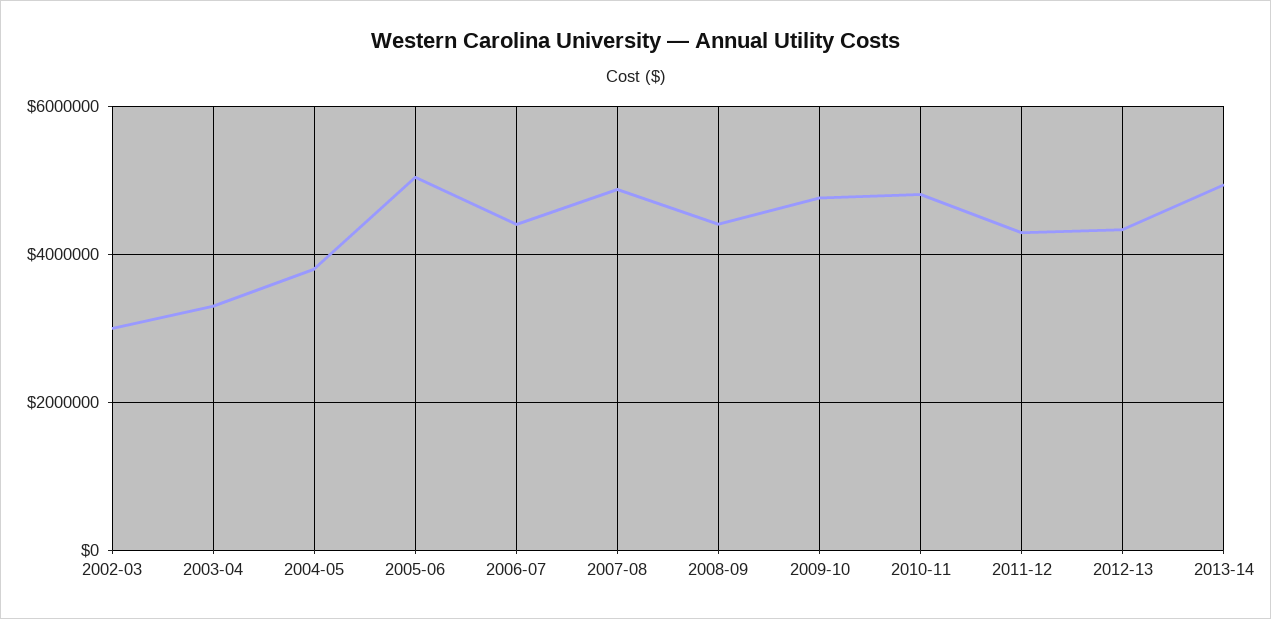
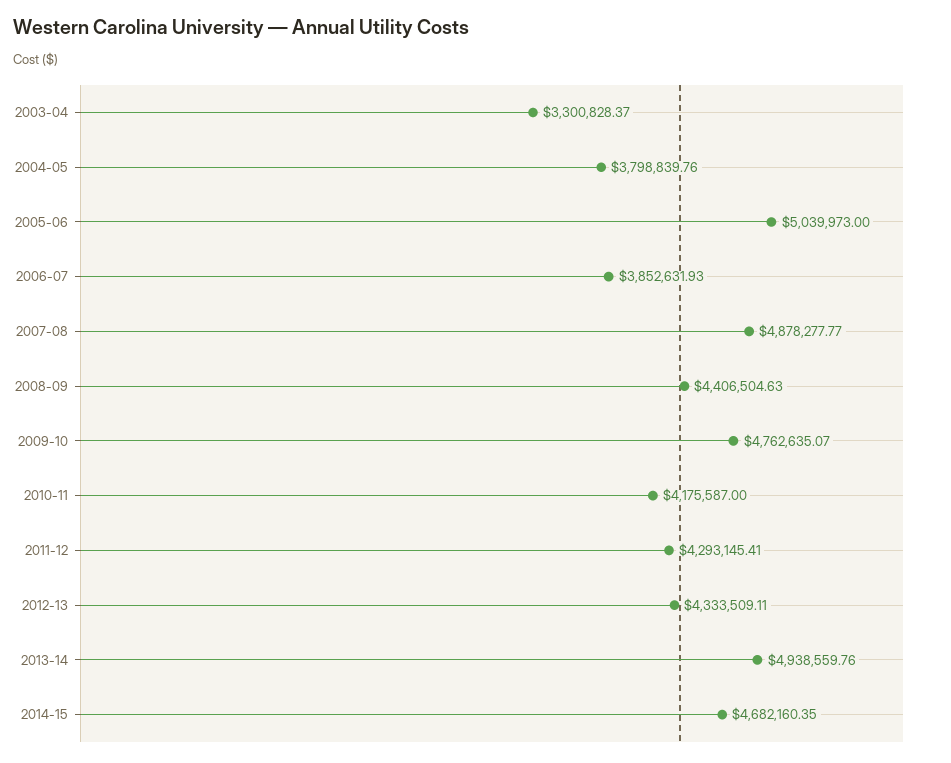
2002-03: 3000000 -> none
2006-07: 4400000 -> 3852631.93
2010-11: 4800000 -> 4175587
2014-15: none -> 4682160.35

